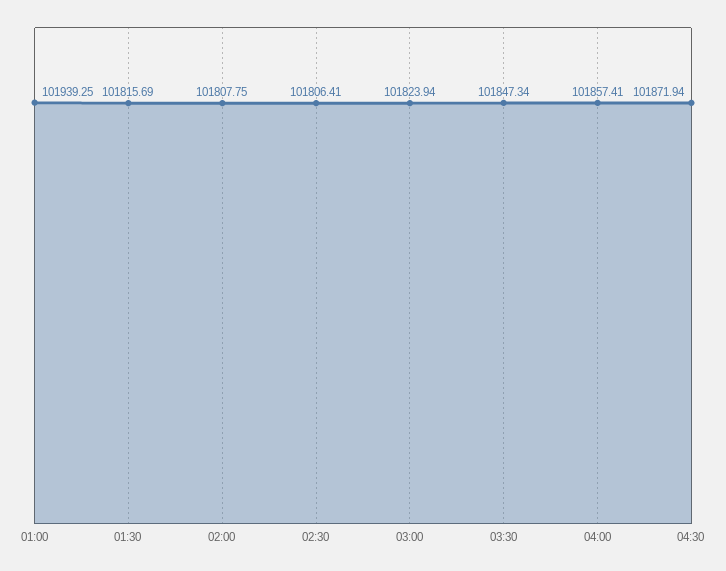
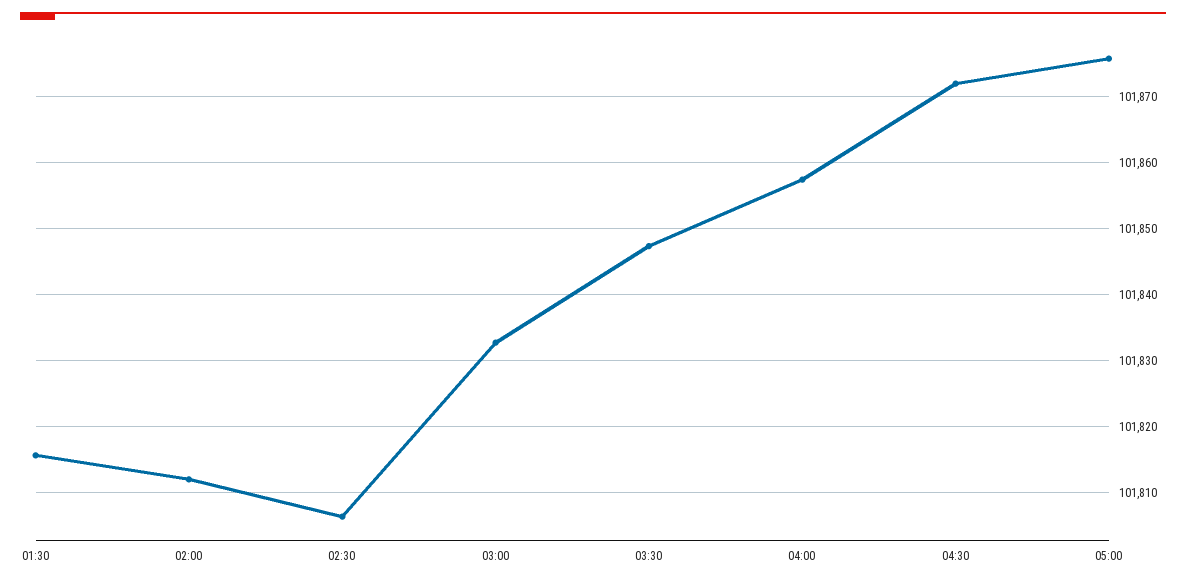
01:00: 101939.25 -> none
02:00: 101807.75 -> 101812
03:00: 101823.94 -> 101833
05:00: none -> 101876

